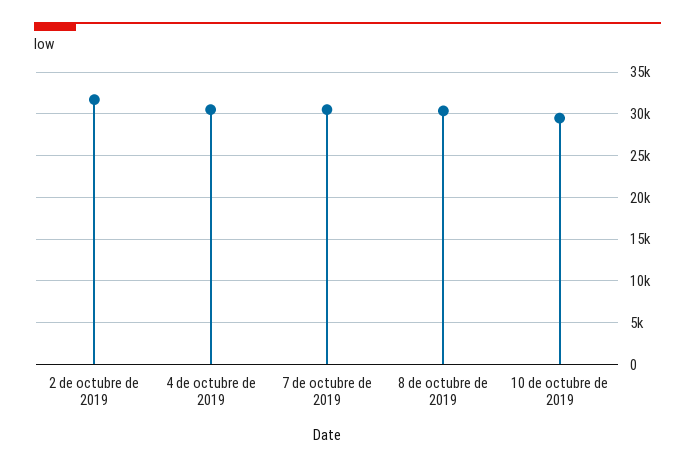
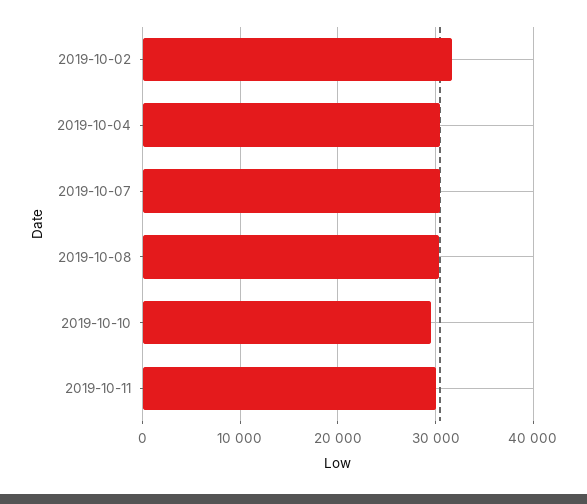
2019-10-11: none -> 30000

